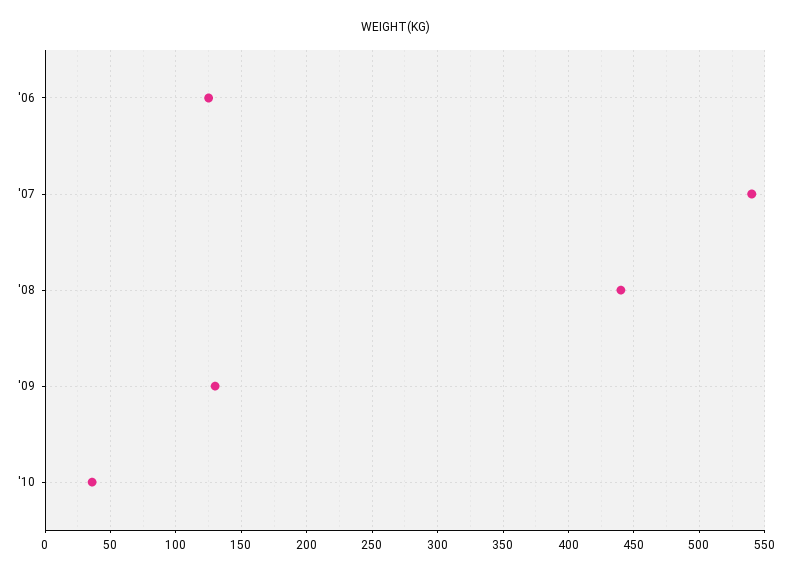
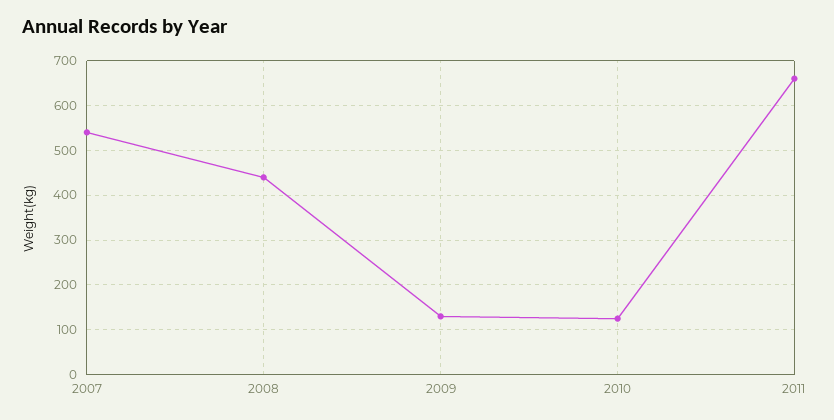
'06: 125 -> none
'10: 35 -> 120
2011: none -> 660

